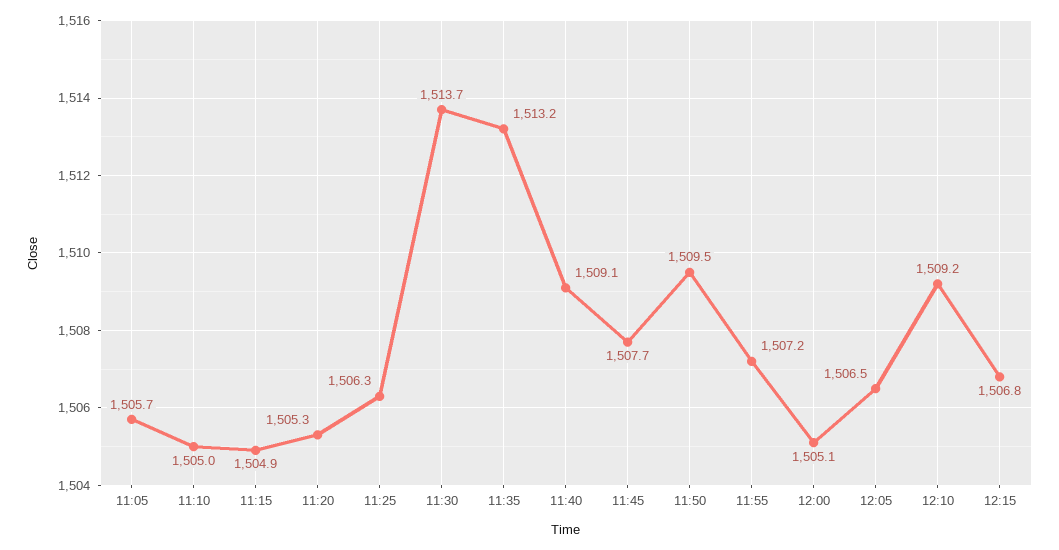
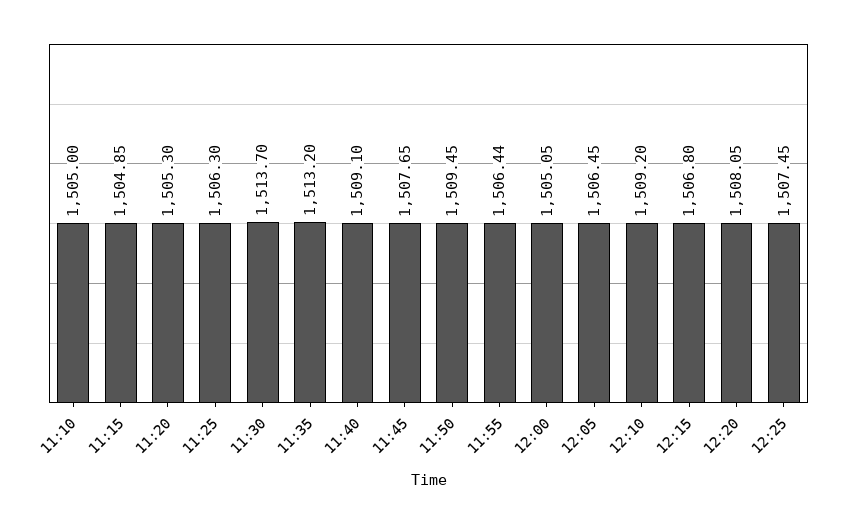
11:05: 1505.7 -> none
11:55: 1507.2 -> 1506.44
12:20: none -> 1508.05
12:25: none -> 1507.45

